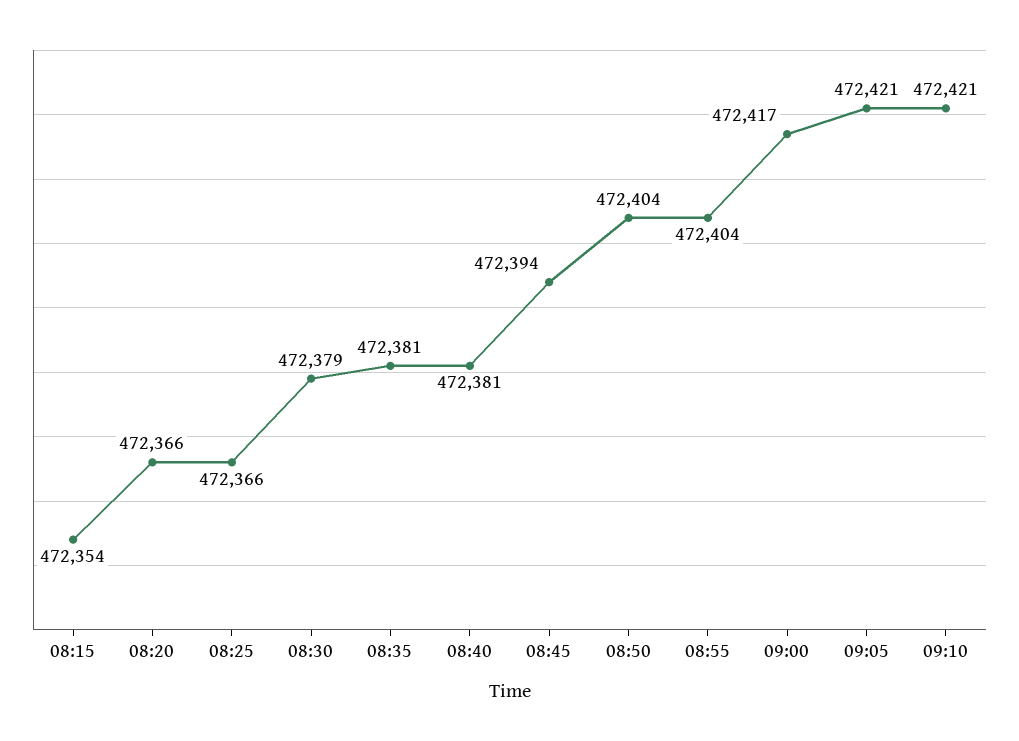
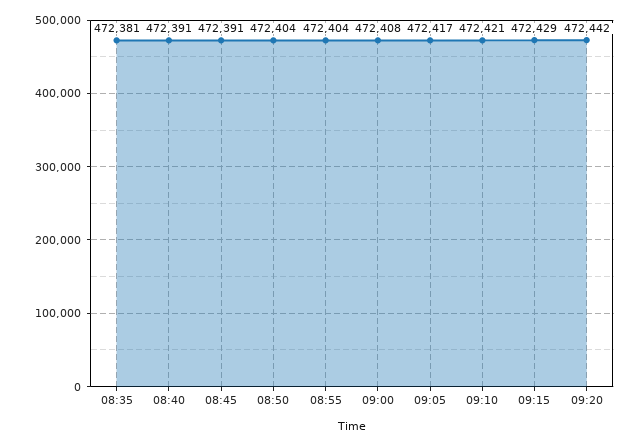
08:15: 472354 -> none
08:20: 472366 -> none
08:25: 472366 -> none
08:30: 472379 -> none
08:40: 472381 -> 472391
08:45: 472394 -> 472391
09:00: 472417 -> 472408
09:05: 472421 -> 472417
09:15: none -> 472429
09:20: none -> 472442

